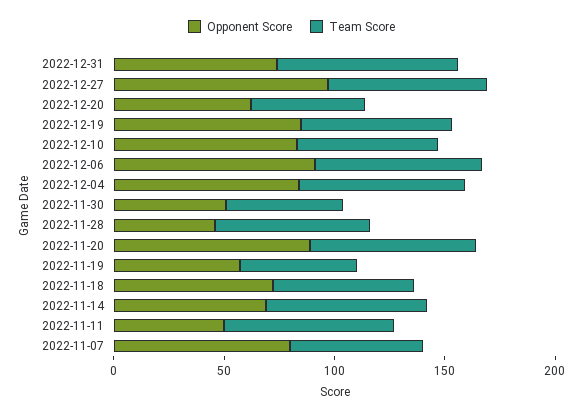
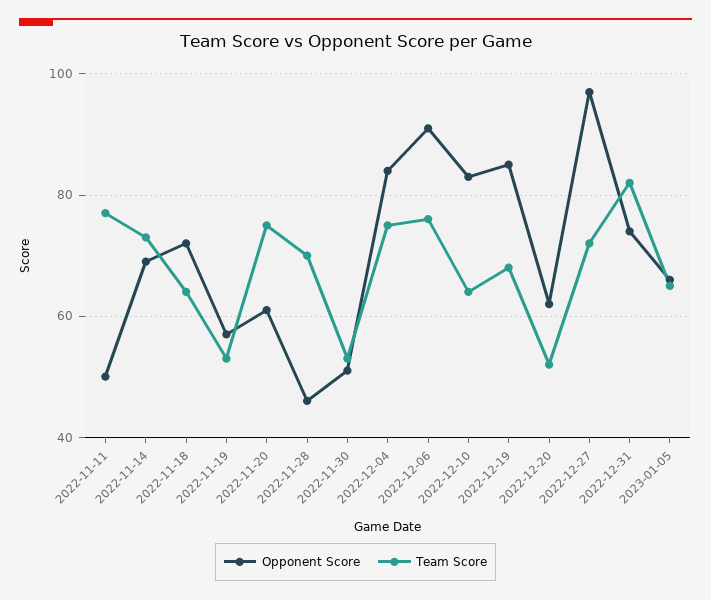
Opponent Score, 2022-11-20: 90 -> 60
Opponent Score, 2022-11-07: 80 -> none
Team Score, 2022-11-07: 60 -> none
Opponent Score, 2023-01-05: none -> 65
Team Score, 2023-01-05: none -> 65

